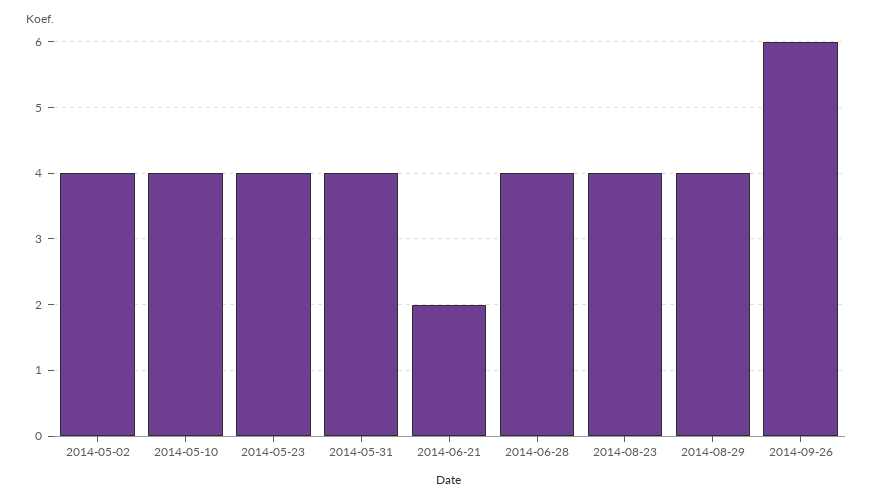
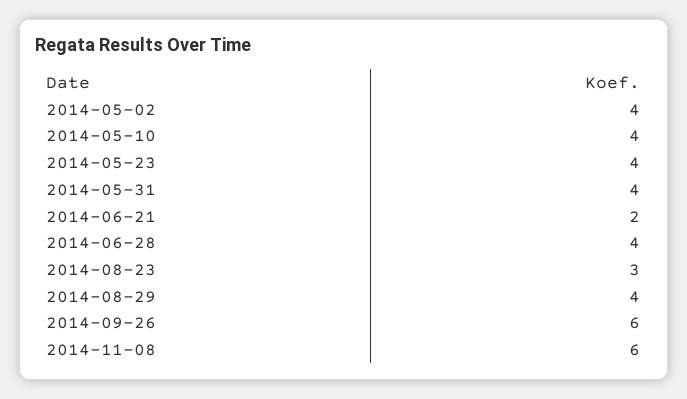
2014-08-23: 4 -> 3
2014-11-08: none -> 6

